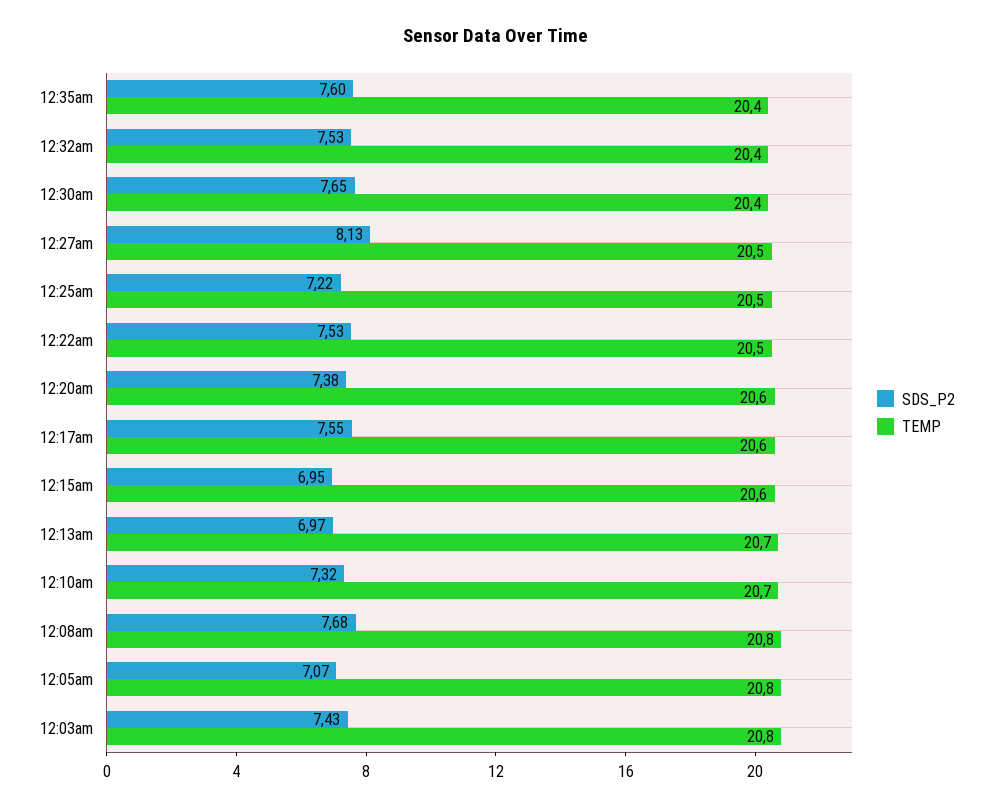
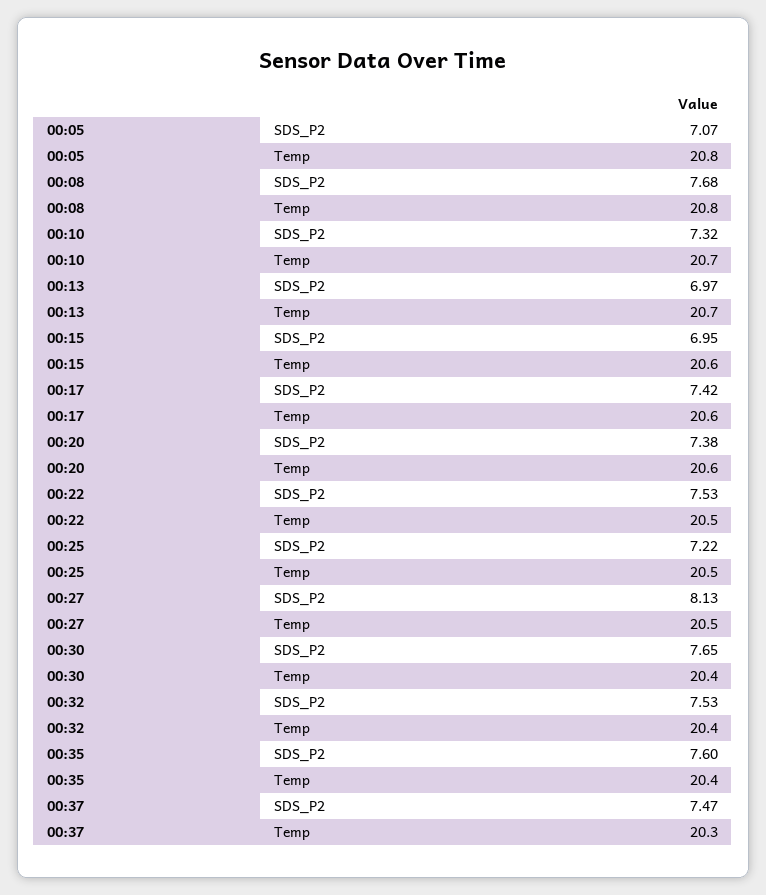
SDS_P2, 12:17am: 7.55 -> 7.42
SDS_P2, 12:03am: 7.43 -> none
TEMP, 12:03am: 20.8 -> none
SDS_P2, 00:37: none -> 7.47
TEMP, 00:37: none -> 20.3

